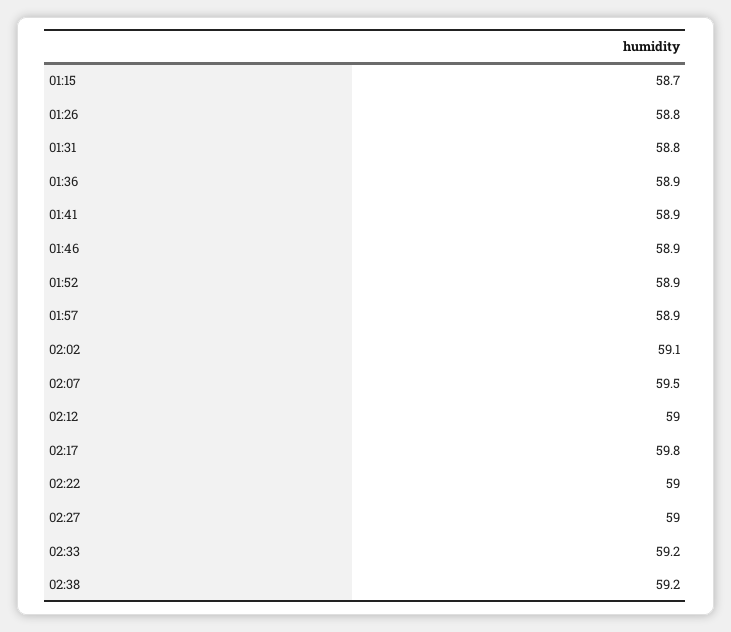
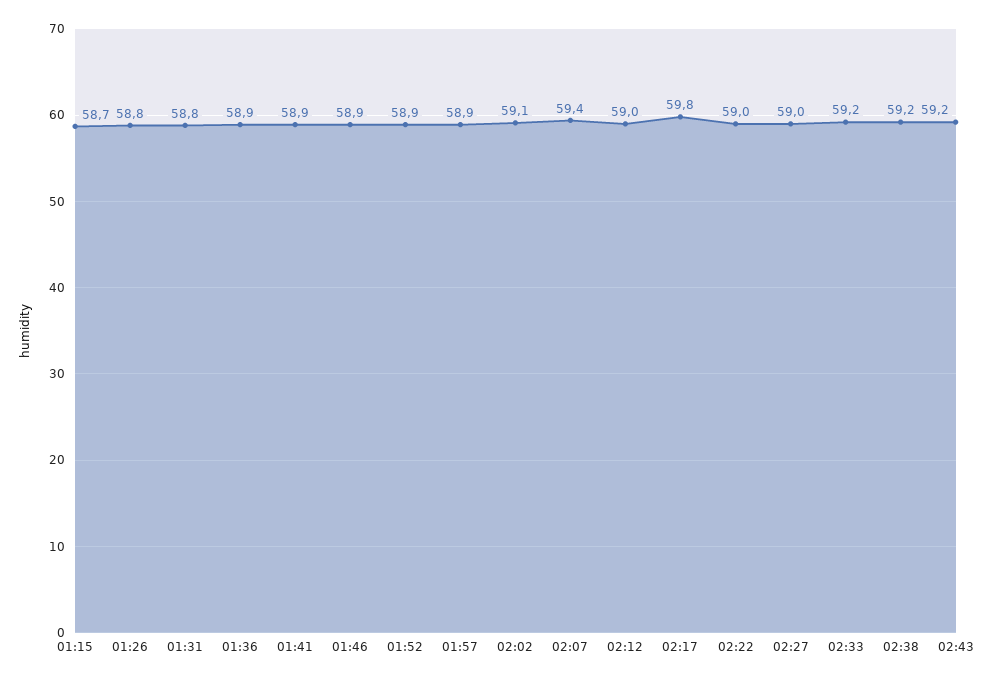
02:07: 59.5 -> 59.4
02:43: none -> 59.2

